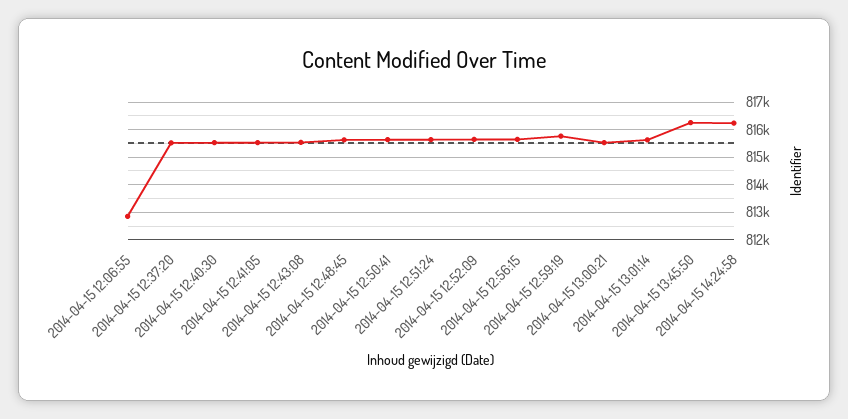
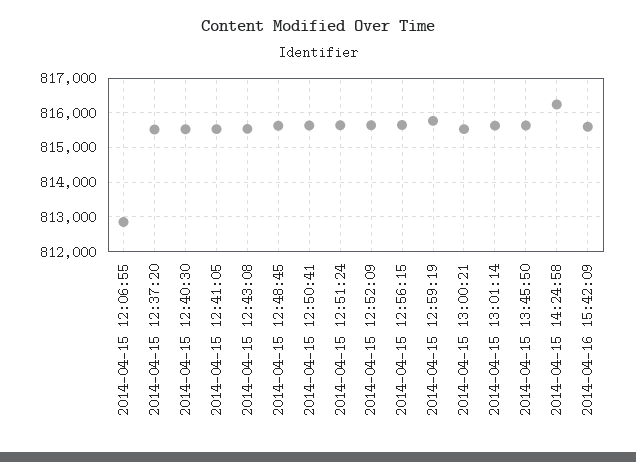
2014-04-15 13:45:50: 816250 -> 815600
2014-04-16 15:42:09: none -> 815600

